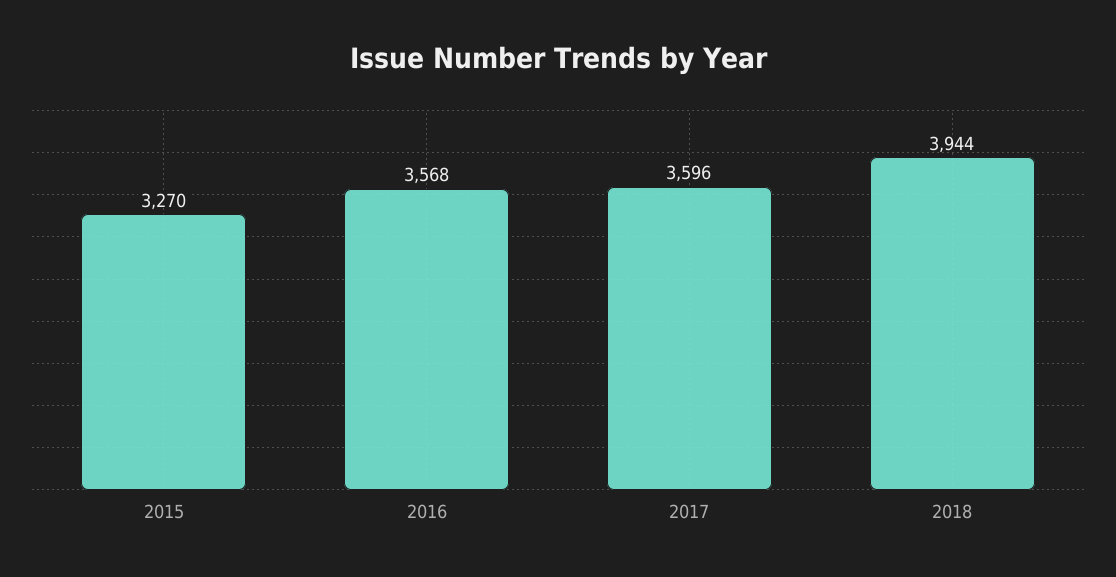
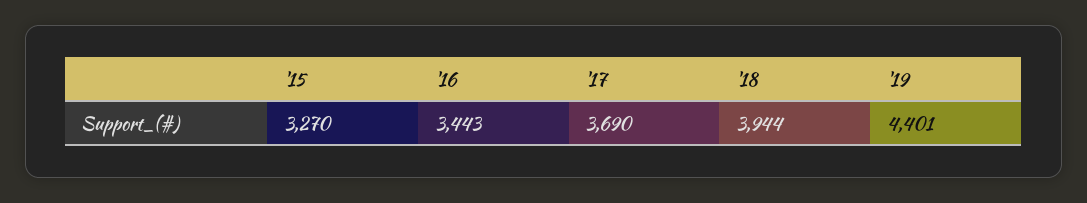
2016: 3568 -> 3443
2017: 3596 -> 3690
'19: none -> 4401

